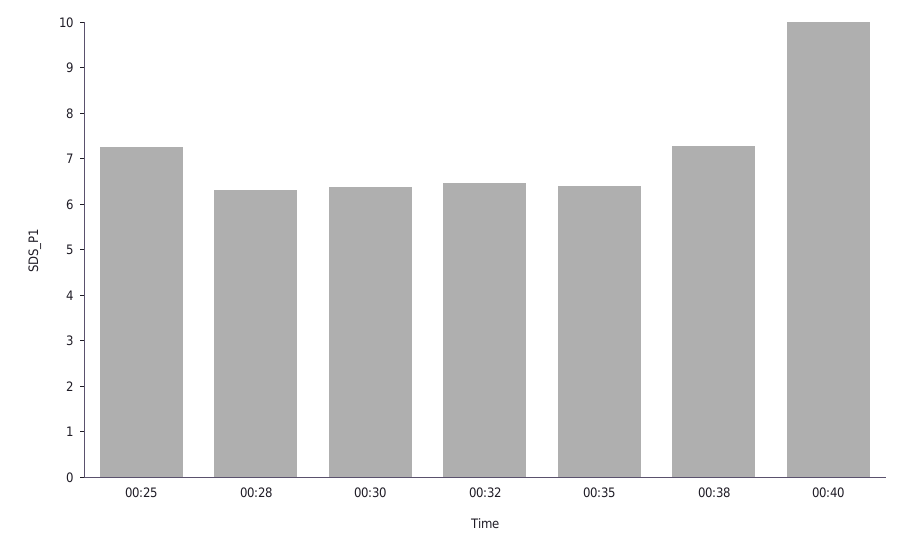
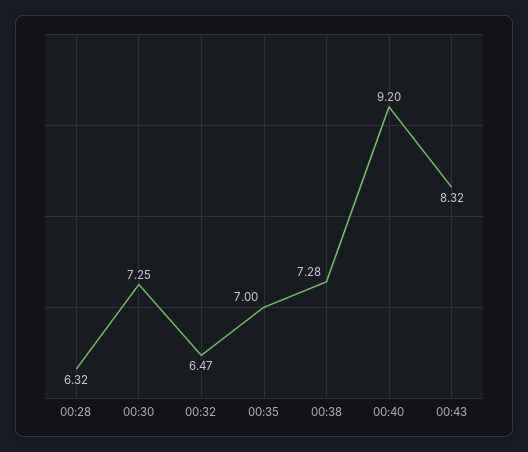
00:25: 7.2 -> none
00:30: 6.4 -> 7.25
00:35: 6.4 -> 7
00:40: 10 -> 9.2
00:43: none -> 8.32

